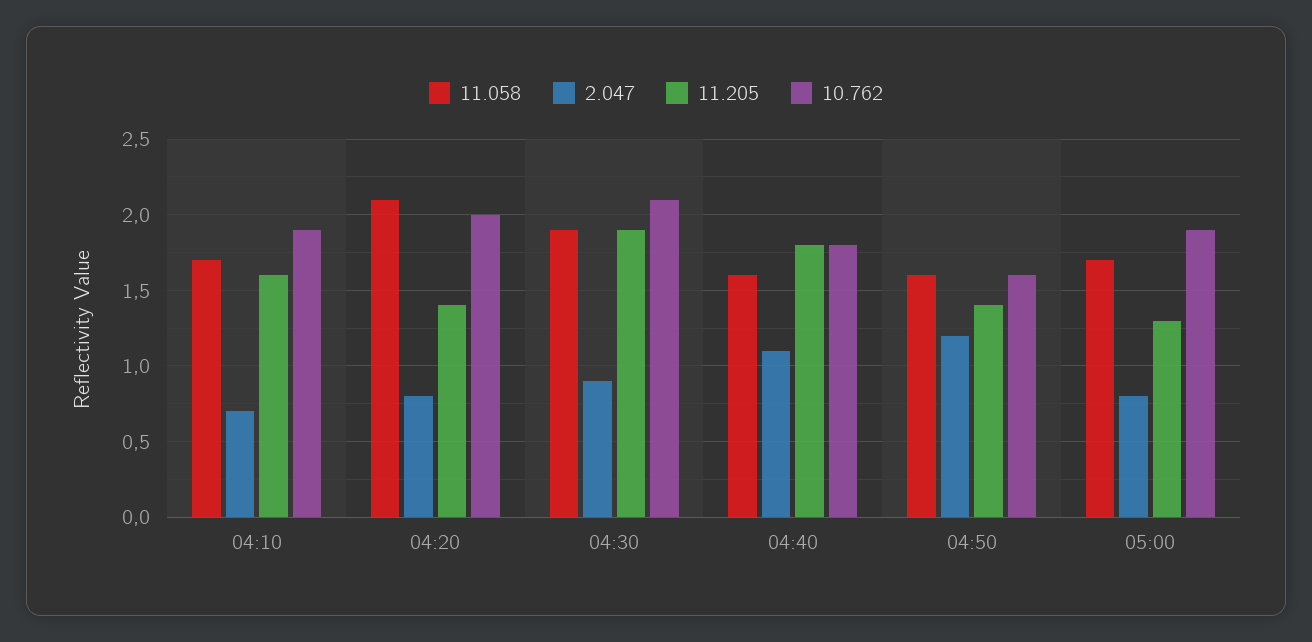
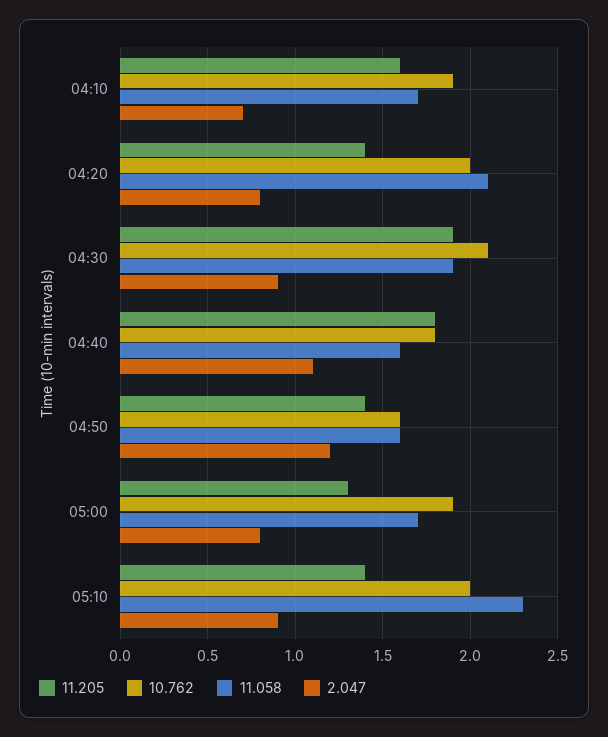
11.205, 05:10: none -> 1.4
10.762, 05:10: none -> 2
11.058, 05:10: none -> 2.3
2.047, 05:10: none -> 0.9

